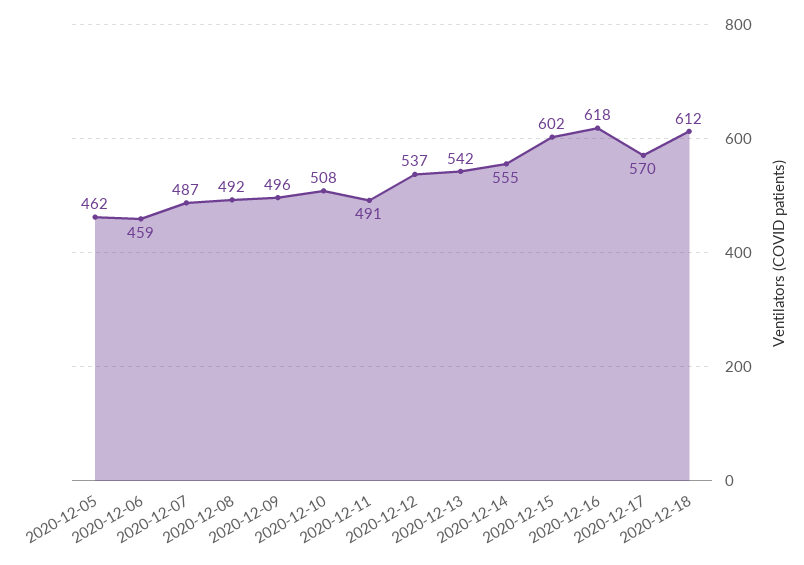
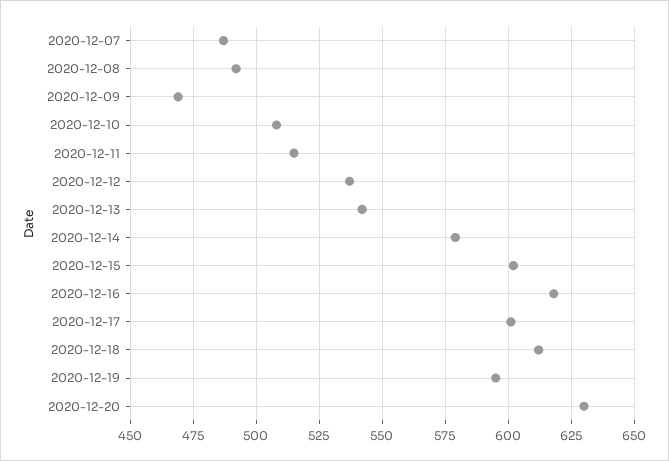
2020-12-05: 462 -> none
2020-12-06: 459 -> none
2020-12-09: 496 -> 470
2020-12-11: 491 -> 515
2020-12-14: 555 -> 580
2020-12-17: 570 -> 600
2020-12-19: none -> 595
2020-12-20: none -> 630

